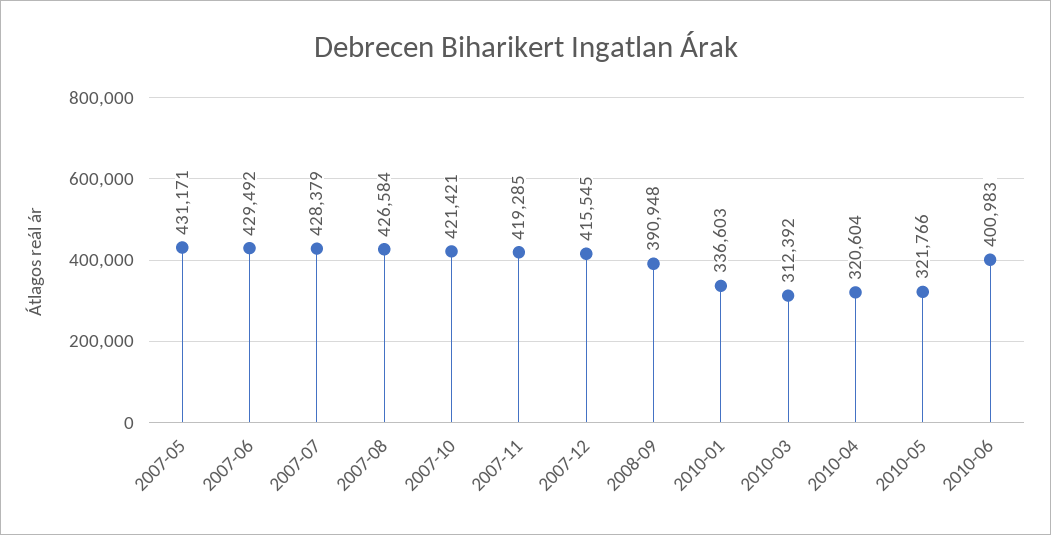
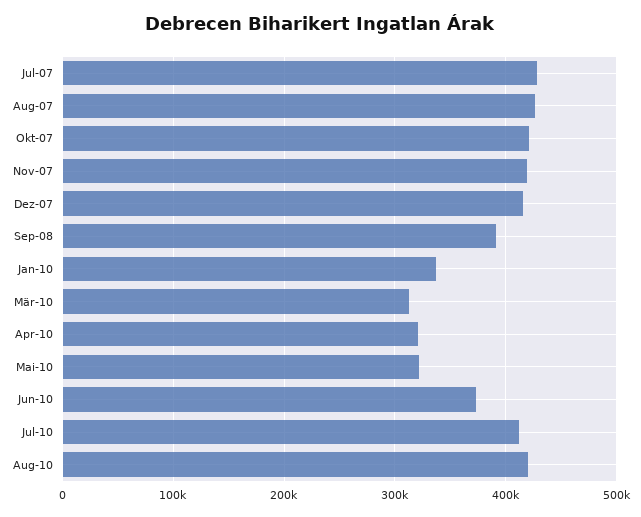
2007-05: 431171 -> none
2007-06: 429492 -> none
2010-06: 400983 -> 370000
Jul-10: none -> 410000
Aug-10: none -> 420000

